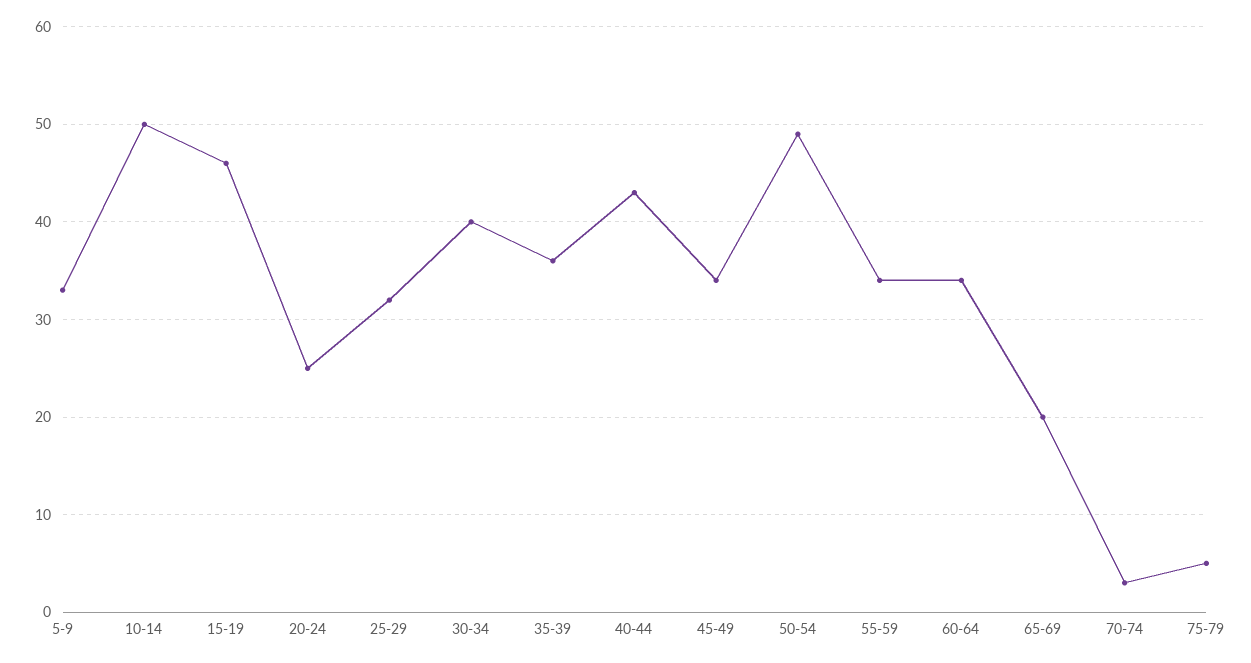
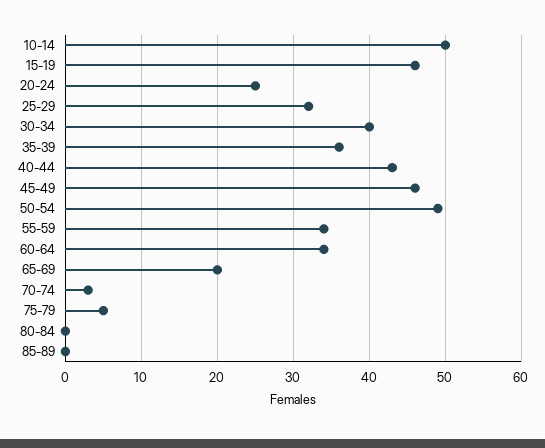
5-9: 33 -> none
45-49: 34 -> 46
80-84: none -> 0
85-89: none -> 0

